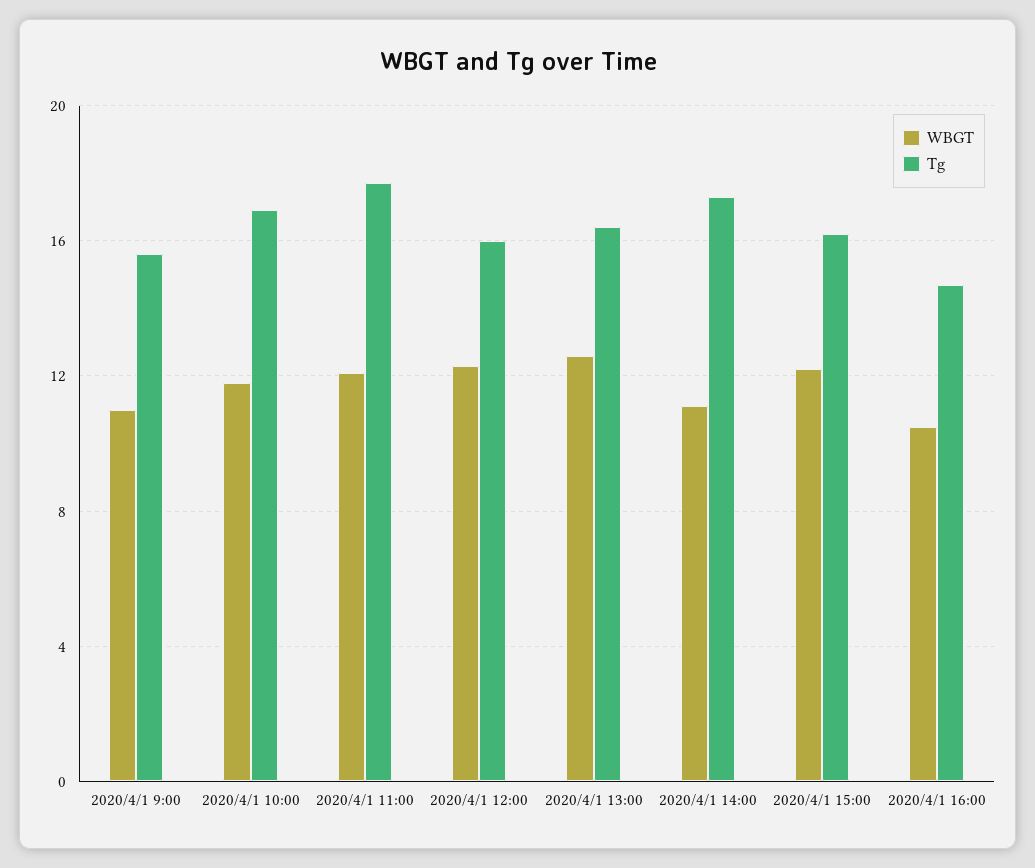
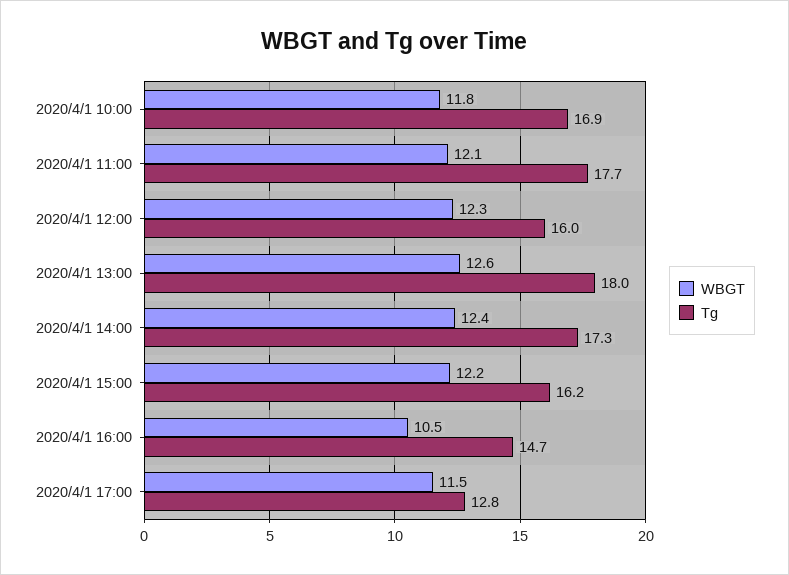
WBGT, 2020/4/1 9:00: 11 -> none
Tg, 2020/4/1 9:00: 15.5 -> none
Tg, 2020/4/1 13:00: 16.5 -> 18
WBGT, 2020/4/1 14:00: 11 -> 12.4
WBGT, 2020/4/1 17:00: none -> 11.5
Tg, 2020/4/1 17:00: none -> 12.8

